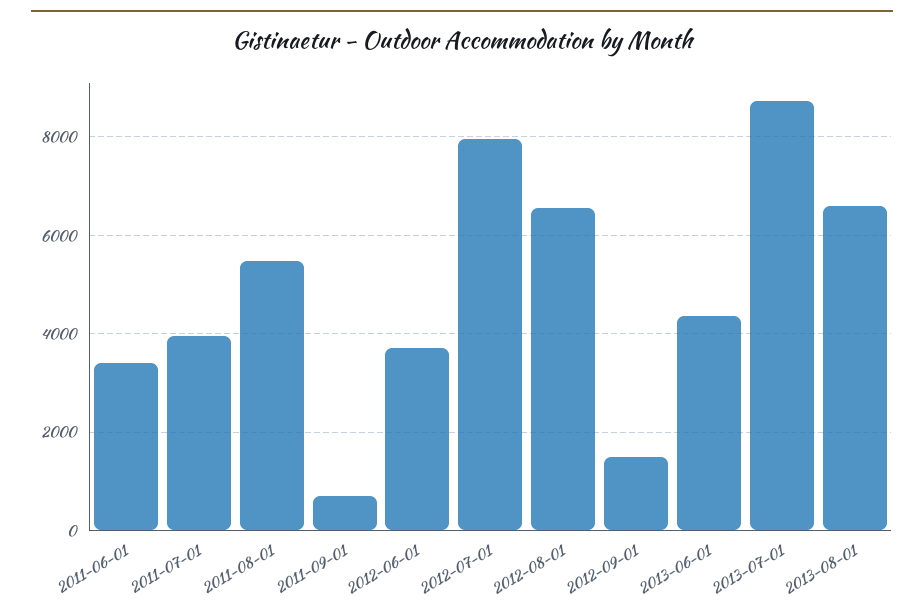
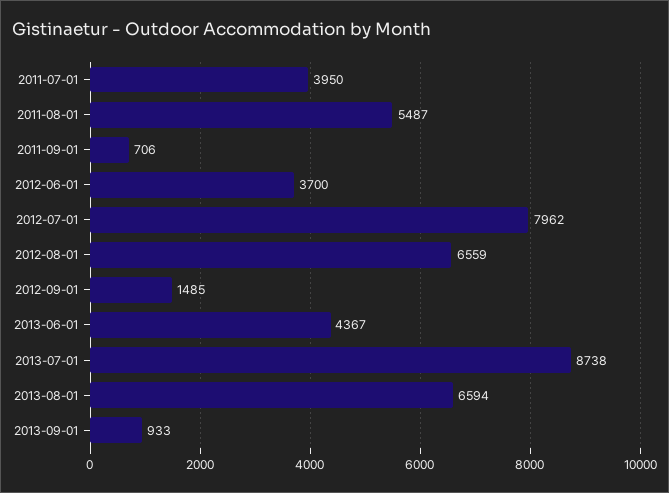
2011-06-01: 3400 -> none
2013-09-01: none -> 933

